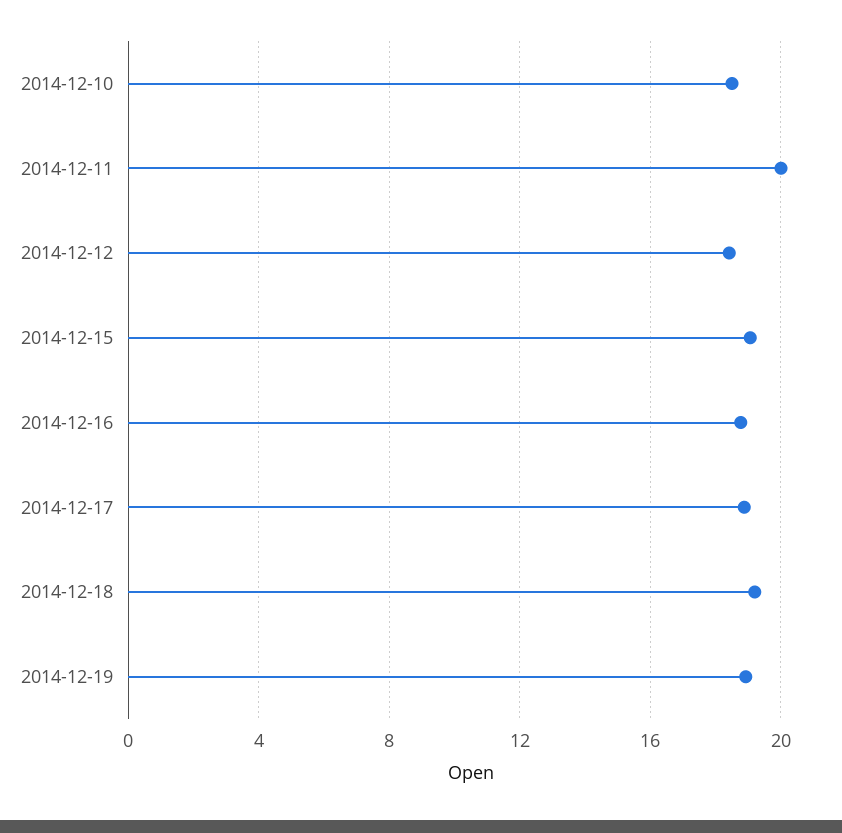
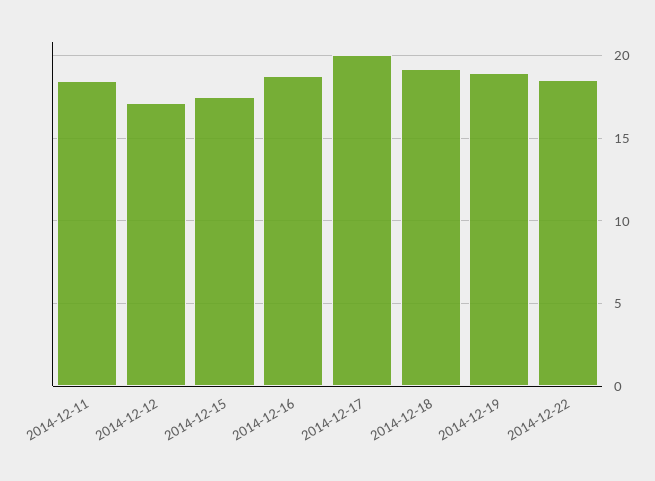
2014-12-10: 18.5 -> none
2014-12-11: 20 -> 18.5
2014-12-12: 18.5 -> 17
2014-12-15: 19 -> 17.5
2014-12-17: 19 -> 20
2014-12-22: none -> 18.5

